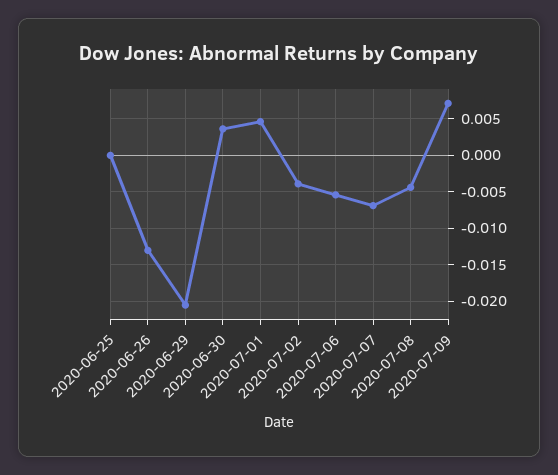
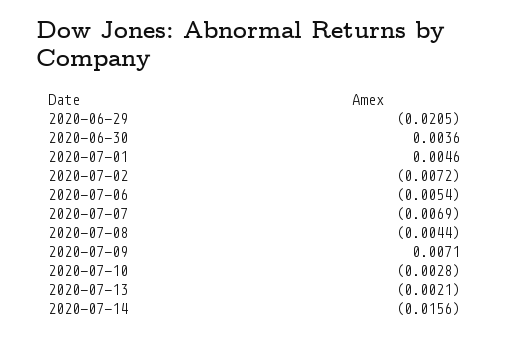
2020-06-25: 0 -> none
2020-06-26: -0.013 -> none
2020-07-02: -0.004 -> -0.0072
2020-07-10: none -> -0.0028
2020-07-13: none -> -0.0021
2020-07-14: none -> -0.0156

